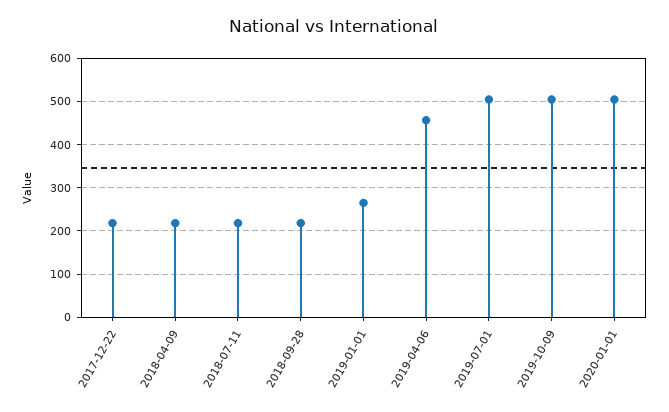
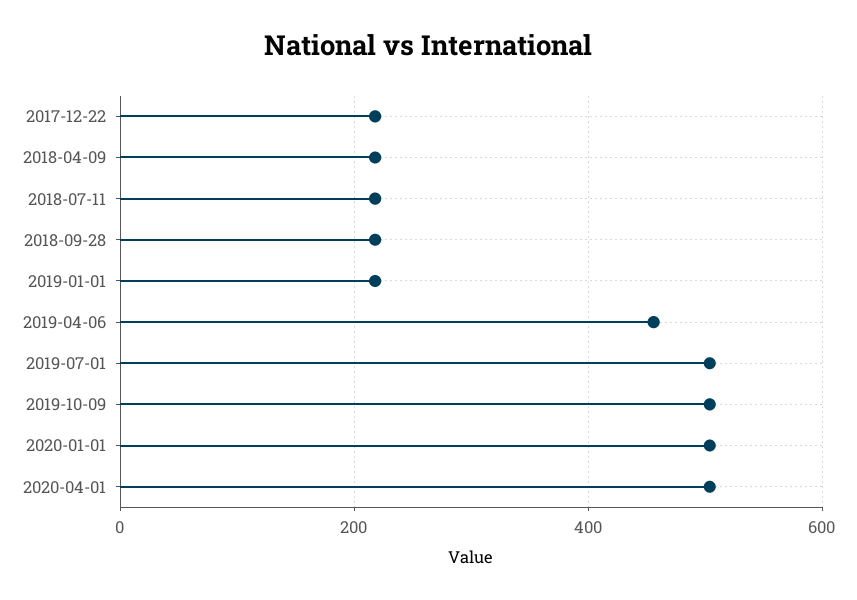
2019-01-01: 260 -> 220
2020-04-01: none -> 500

